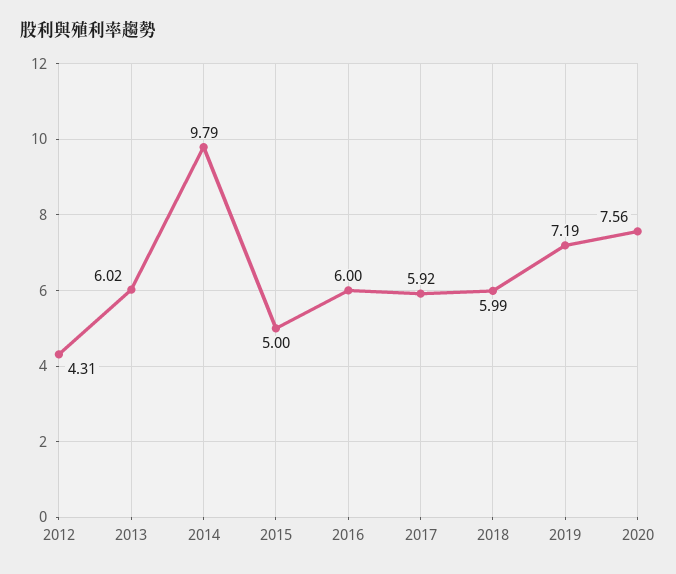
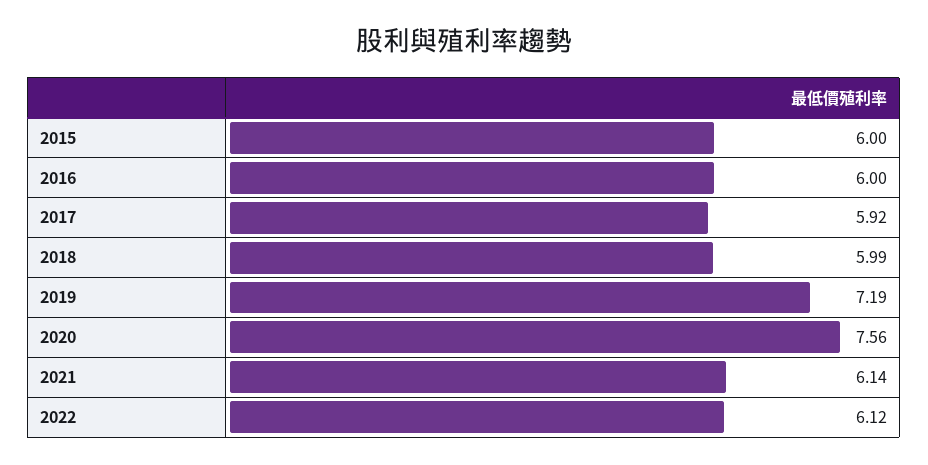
2012: 4.31 -> none
2013: 6.02 -> none
2014: 9.79 -> none
2015: 5 -> 6
2021: none -> 6.14
2022: none -> 6.12

